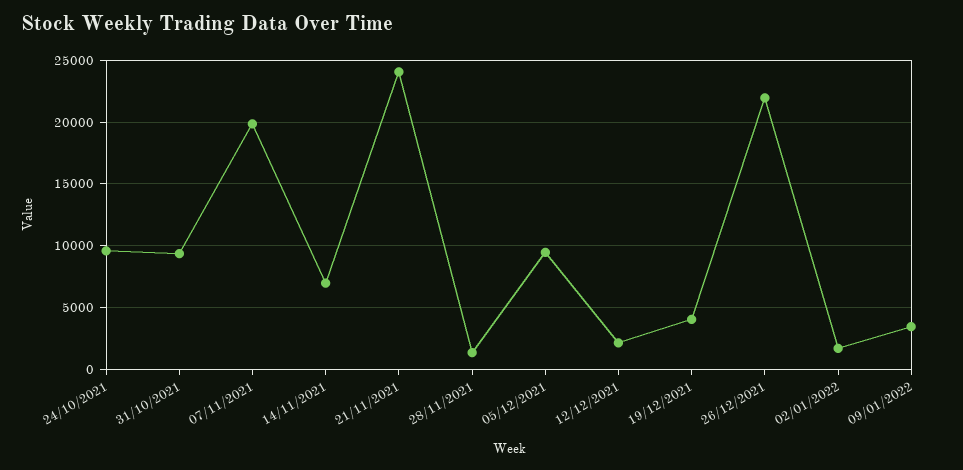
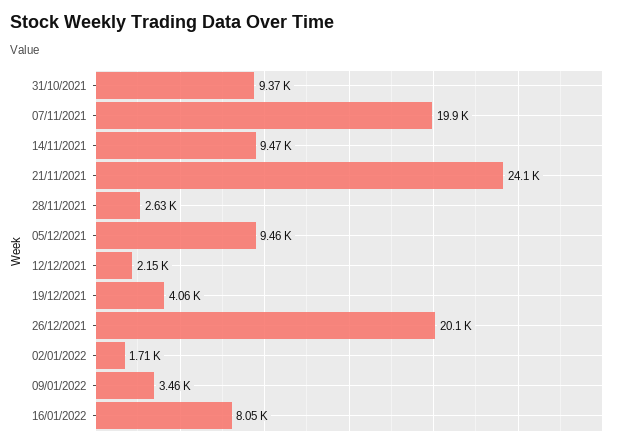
24/10/2021: 9500 -> none
14/11/2021: 7000 -> 9470
28/11/2021: 1500 -> 2630
26/12/2021: 22000 -> 20100
16/01/2022: none -> 8050

